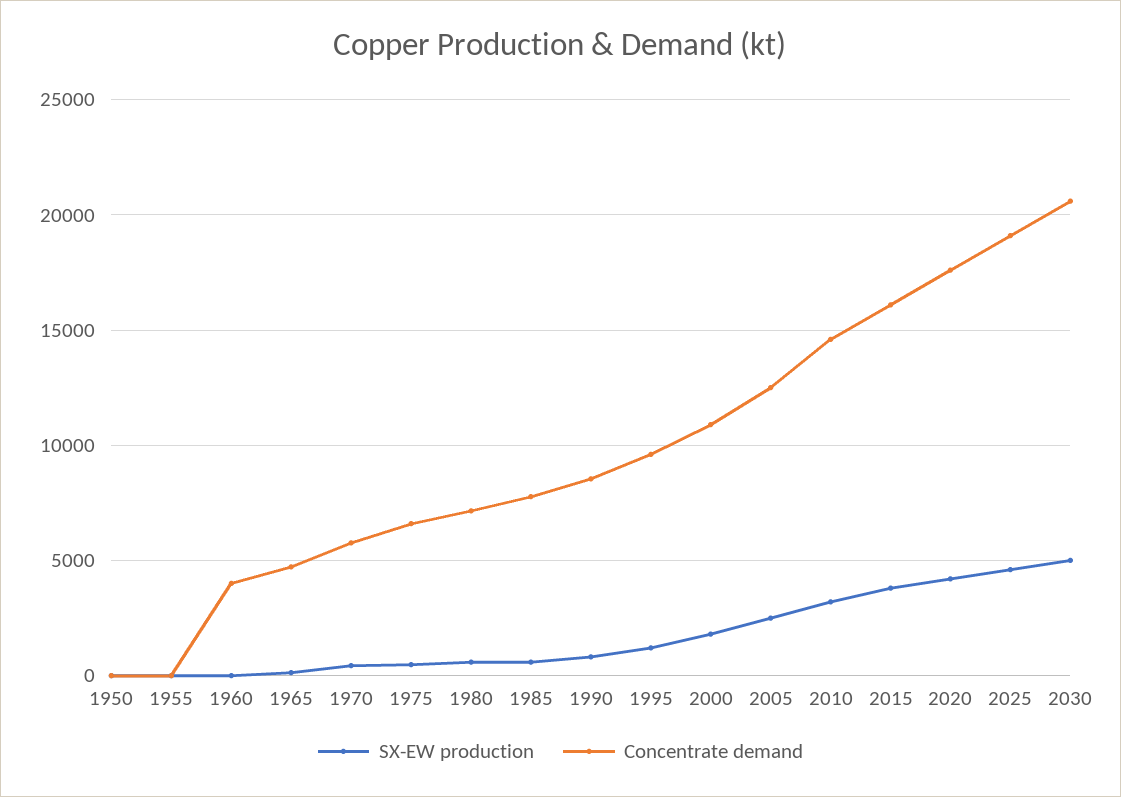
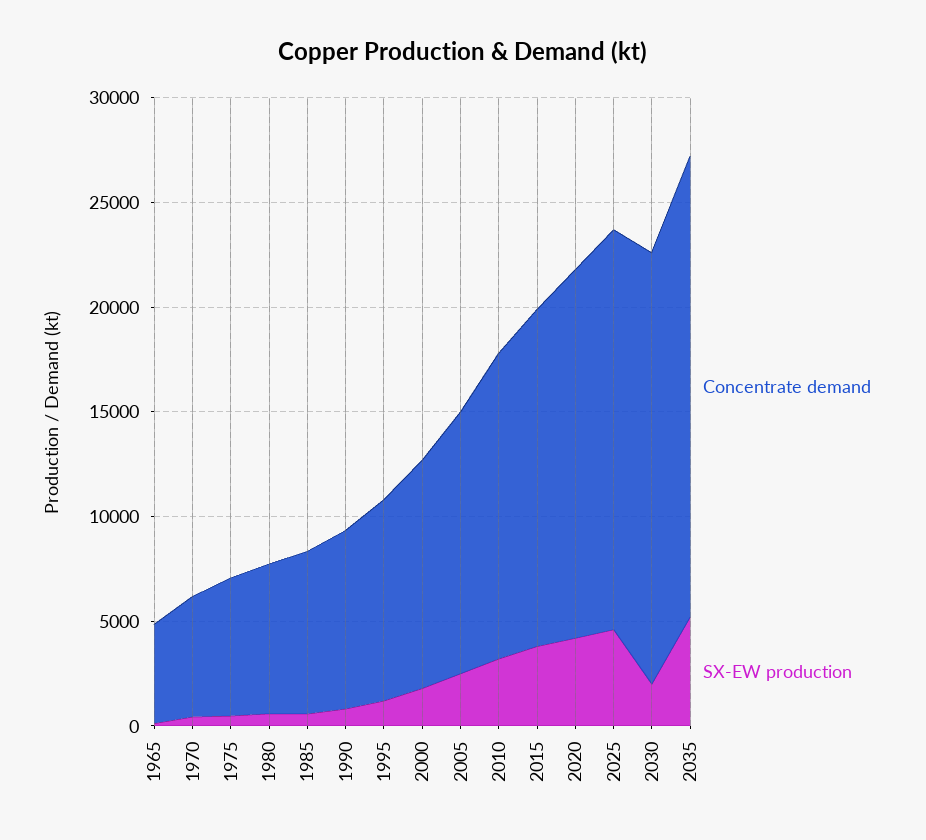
SX-EW production, 1950: 0 -> none
Concentrate demand, 1950: 0 -> none
SX-EW production, 1955: 0 -> none
Concentrate demand, 1955: 0 -> none
SX-EW production, 1960: 0 -> none
Concentrate demand, 1960: 4000 -> none
SX-EW production, 2030: 5000 -> 2000
Concentrate demand, 2035: none -> 22000
SX-EW production, 2035: none -> 5000

